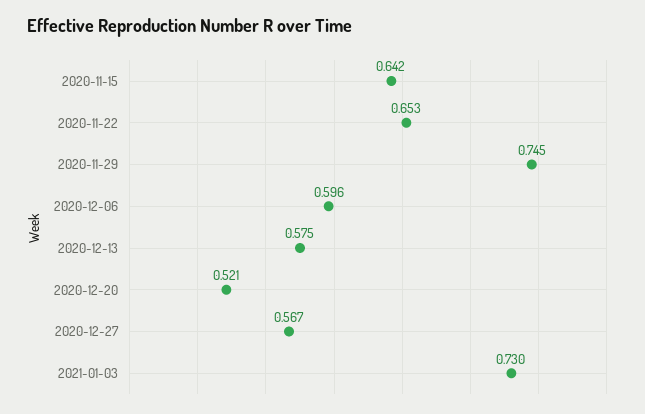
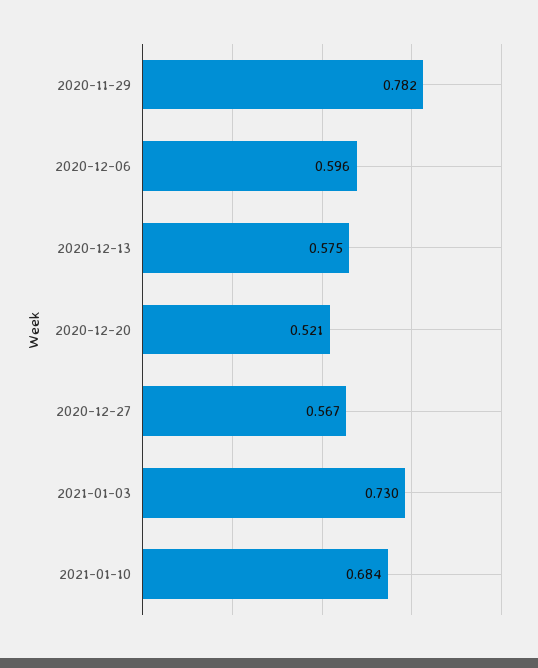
2020-11-15: 0.642 -> none
2020-11-22: 0.653 -> none
2020-11-29: 0.745 -> 0.782
2021-01-10: none -> 0.684

